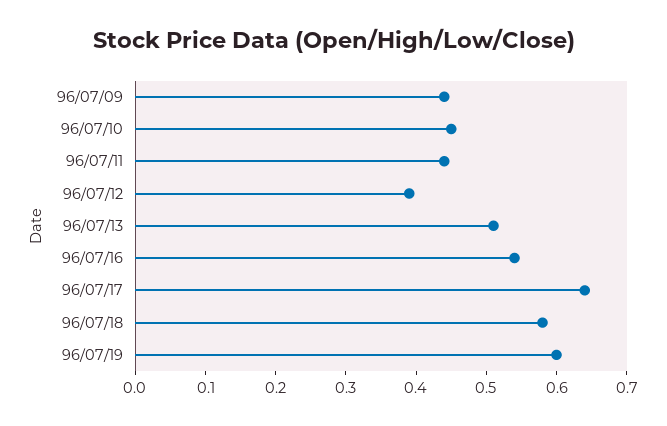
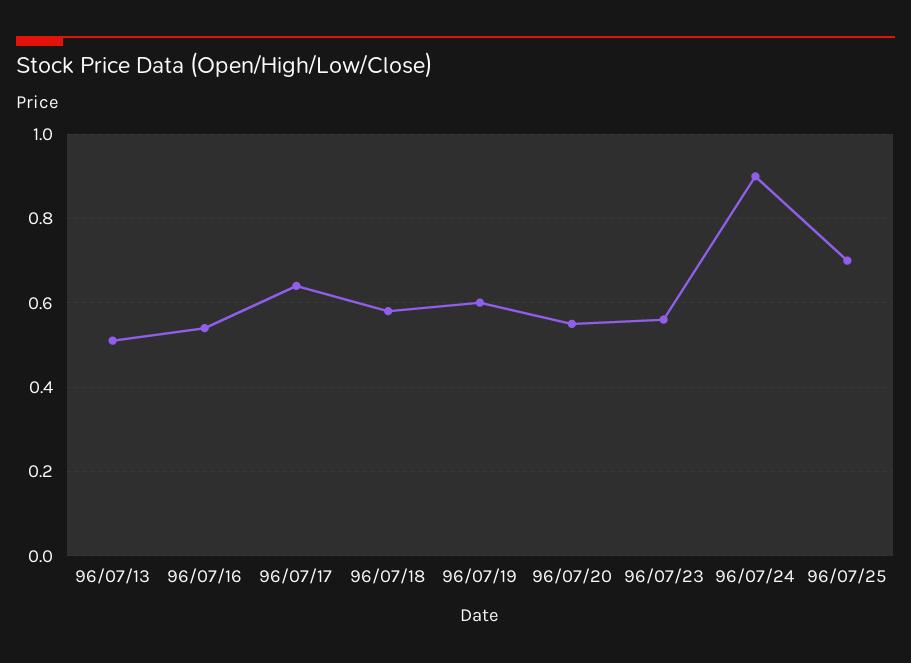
96/07/09: 0.45 -> none
96/07/10: 0.45 -> none
96/07/11: 0.45 -> none
96/07/12: 0.4 -> none
96/07/20: none -> 0.55
96/07/23: none -> 0.55
96/07/24: none -> 0.9
96/07/25: none -> 0.7

